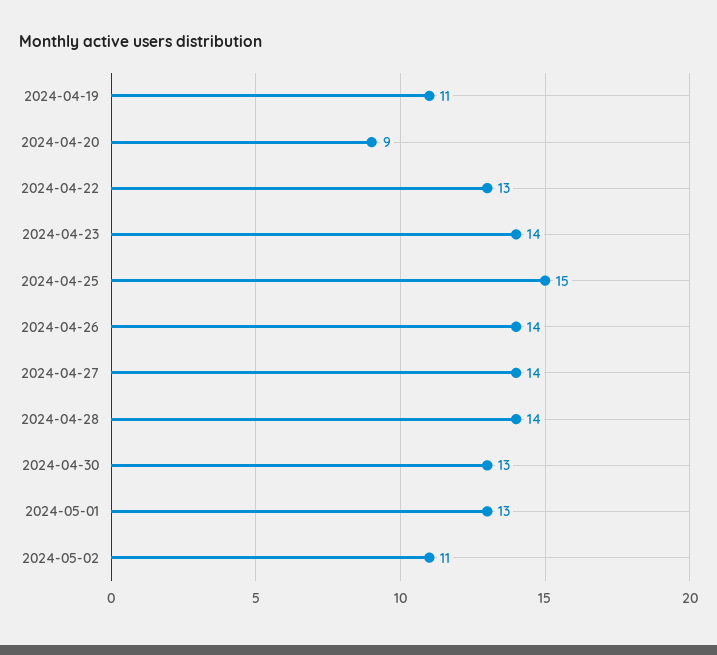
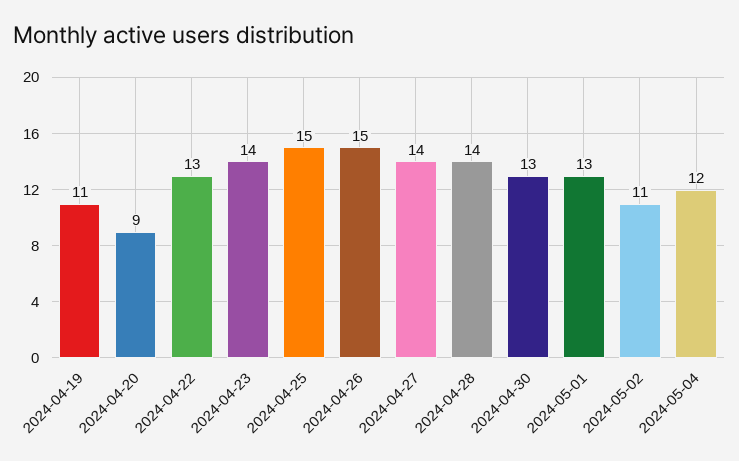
2024-04-26: 14 -> 15
2024-05-04: none -> 12

